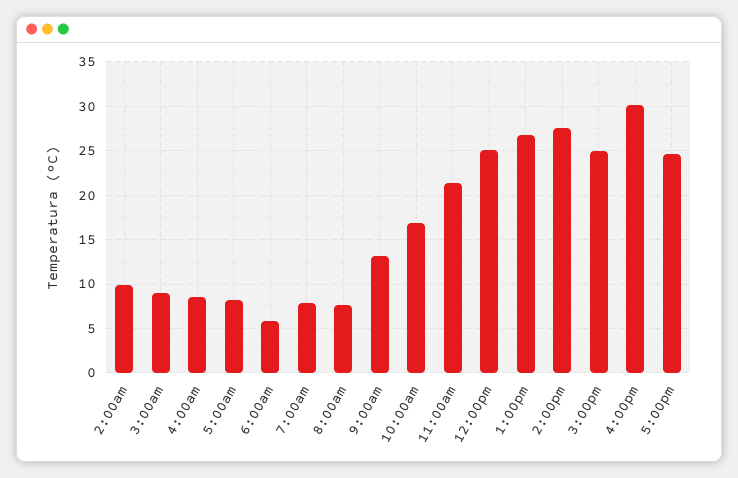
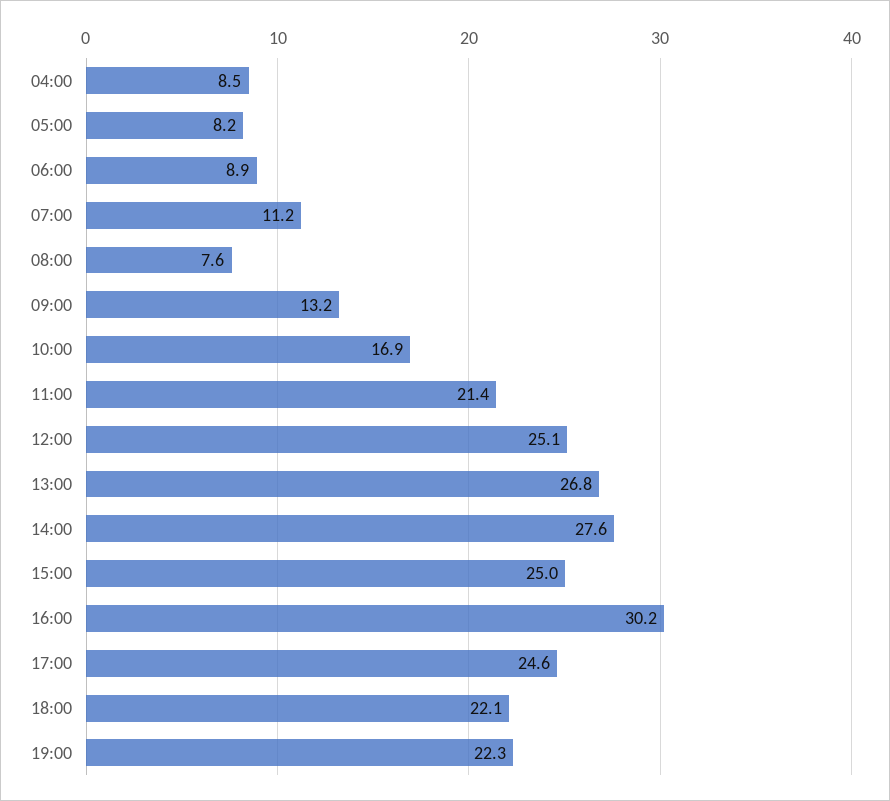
2:00am: 10 -> none
3:00am: 9 -> none
6:00am: 6 -> 8.9
7:00am: 8 -> 11.2
18:00: none -> 22.1
19:00: none -> 22.3

